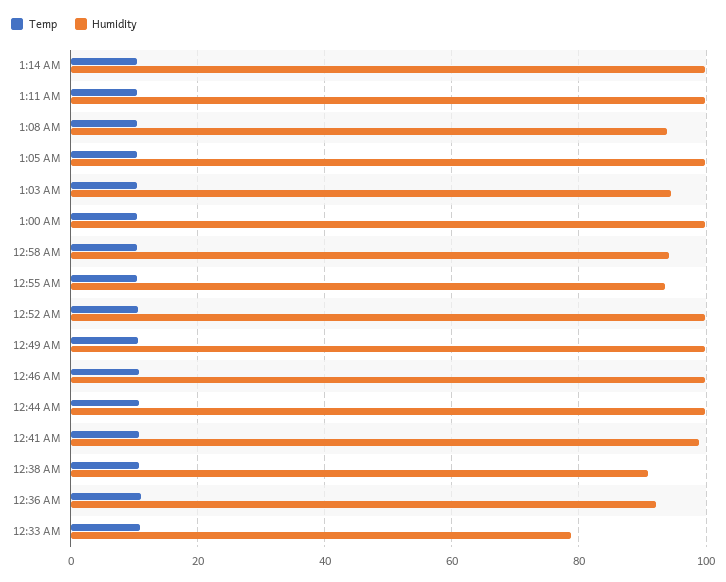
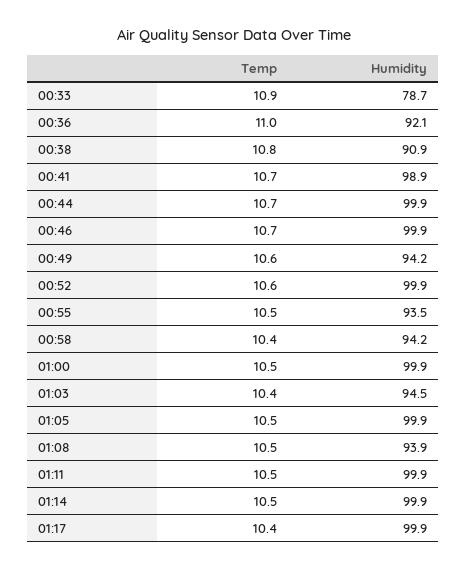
Humidity, 12:49 AM: 100 -> 94.2
Temp, 01:17: none -> 10.4
Humidity, 01:17: none -> 99.9

